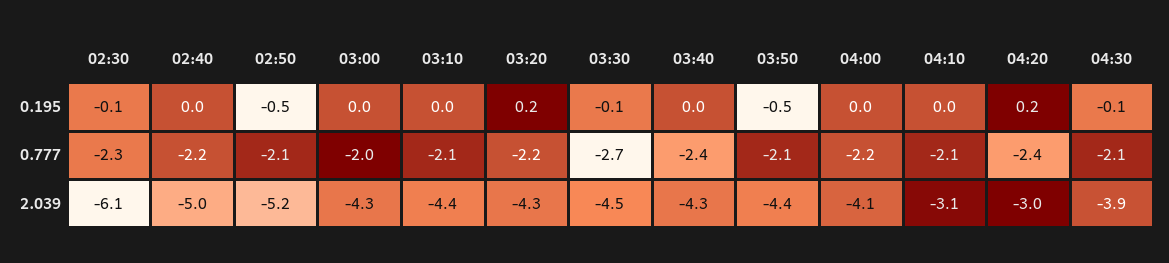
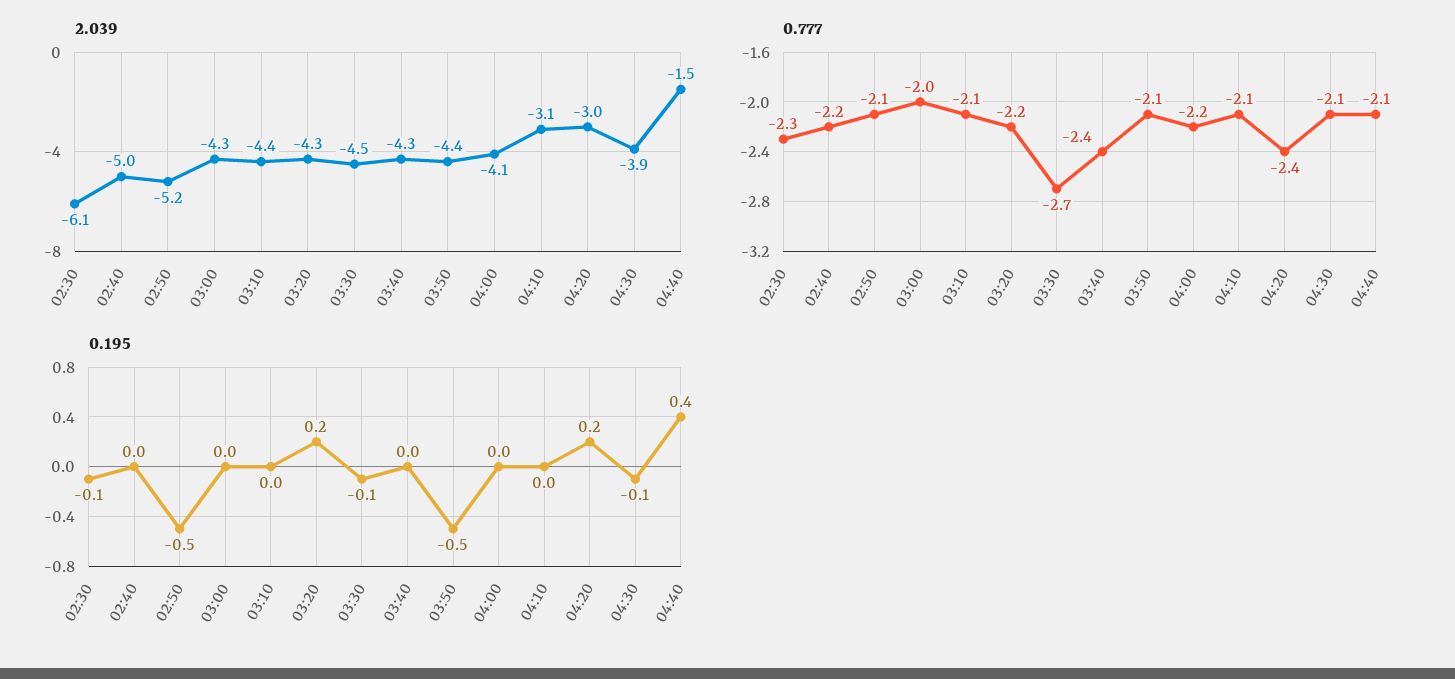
2.039, 04:40: none -> -1.5
0.777, 04:40: none -> -2.1
0.195, 04:40: none -> 0.4

